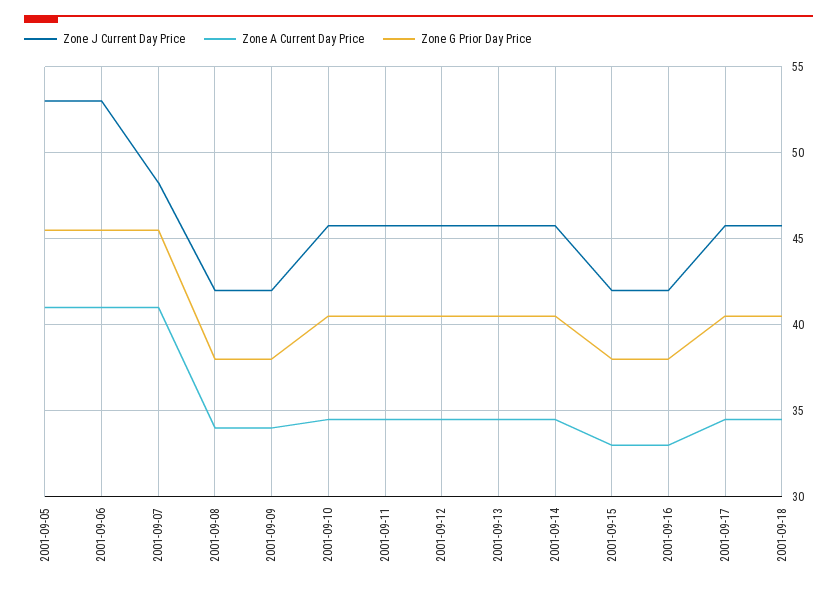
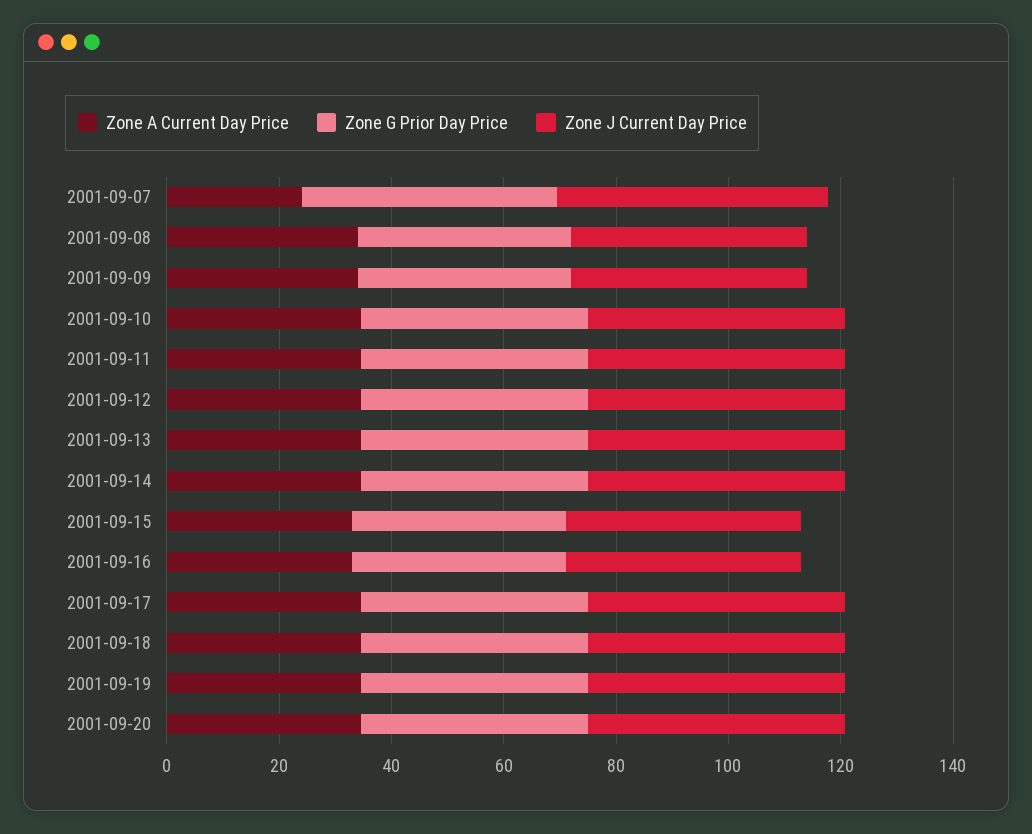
Zone J Current Day Price, 2001-09-05: 53 -> none
Zone A Current Day Price, 2001-09-05: 41 -> none
Zone G Prior Day Price, 2001-09-05: 45.5 -> none
Zone J Current Day Price, 2001-09-06: 53 -> none
Zone A Current Day Price, 2001-09-06: 41 -> none
Zone G Prior Day Price, 2001-09-06: 45.5 -> none
Zone A Current Day Price, 2001-09-07: 41 -> 25
Zone A Current Day Price, 2001-09-19: none -> 35
Zone G Prior Day Price, 2001-09-19: none -> 40
Zone J Current Day Price, 2001-09-19: none -> 45
Zone A Current Day Price, 2001-09-20: none -> 35
Zone G Prior Day Price, 2001-09-20: none -> 40
Zone J Current Day Price, 2001-09-20: none -> 45

